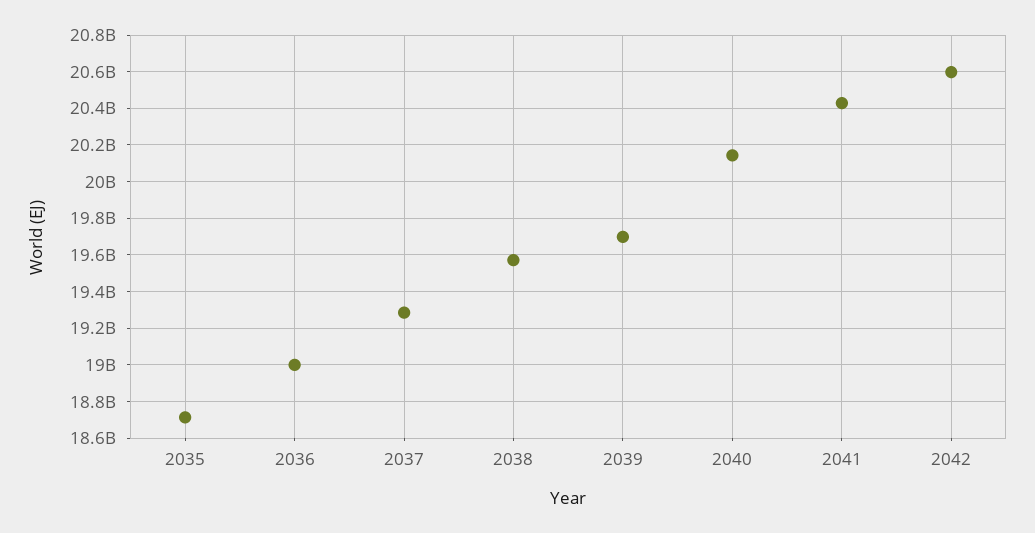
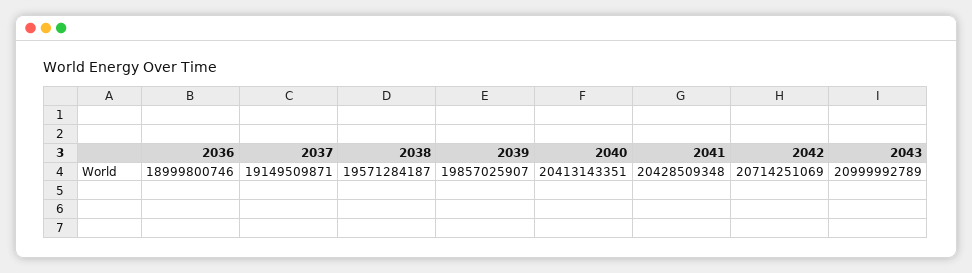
2035: 18700000000 -> none
2037: 19300000000 -> 19149509871
2039: 19700000000 -> 19857025907
2040: 20150000000 -> 20413143351
2042: 20600000000 -> 20714251069
2043: none -> 20999992789

